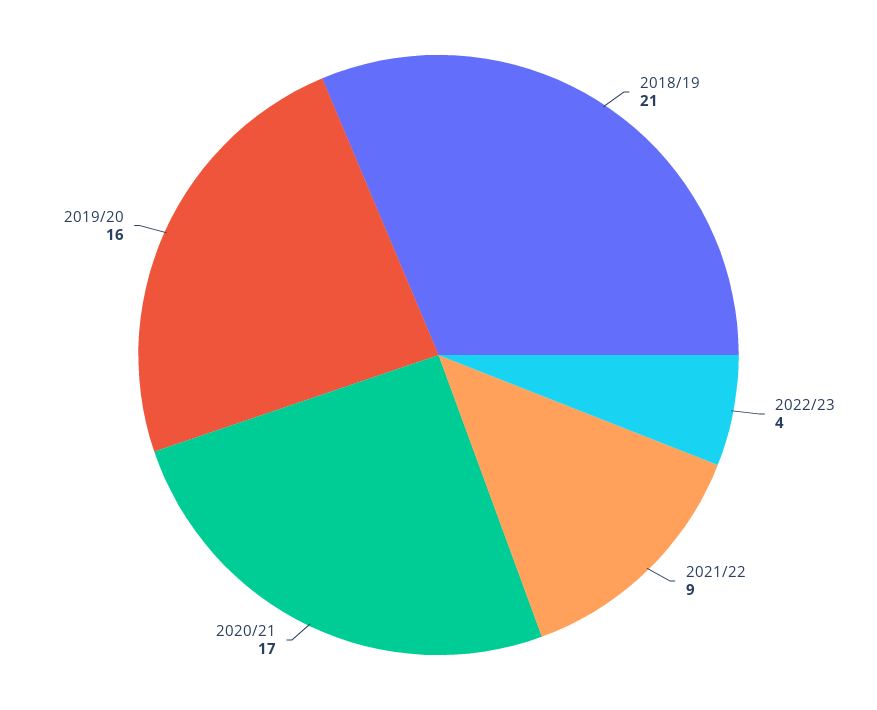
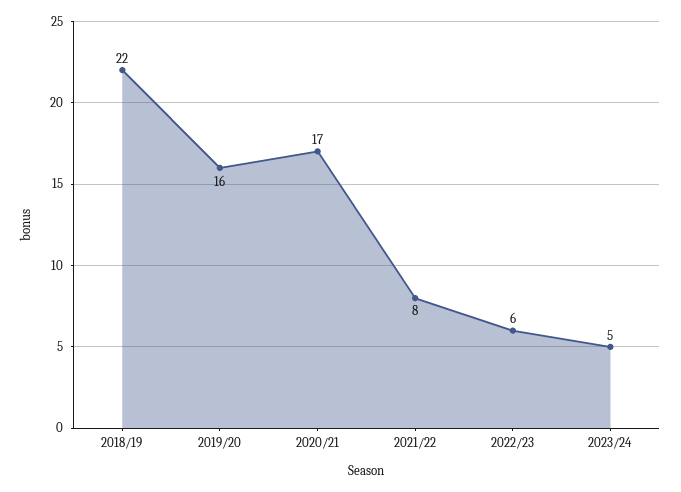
2018/19: 21 -> 22
2022/23: 4 -> 6
2021/22: 9 -> 8
2023/24: none -> 5

